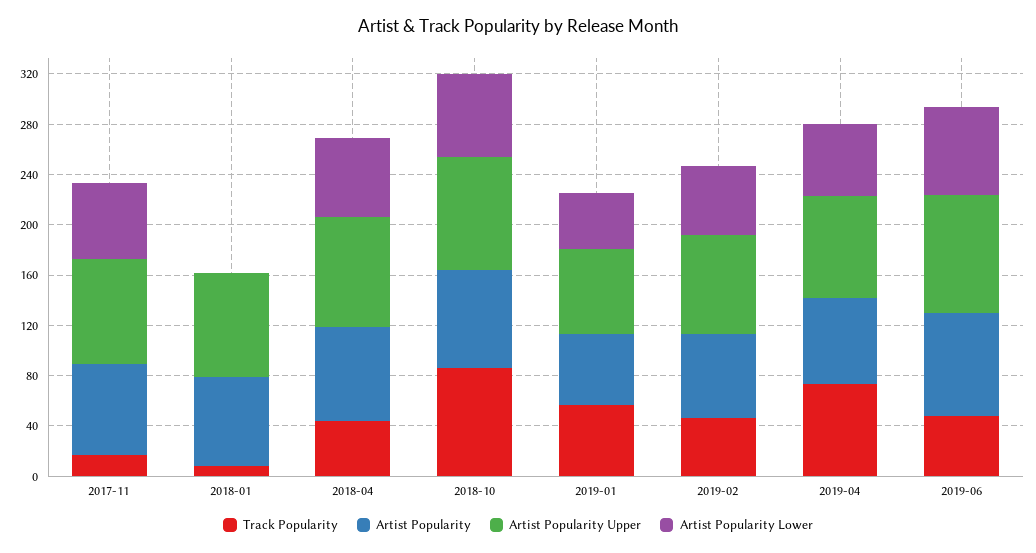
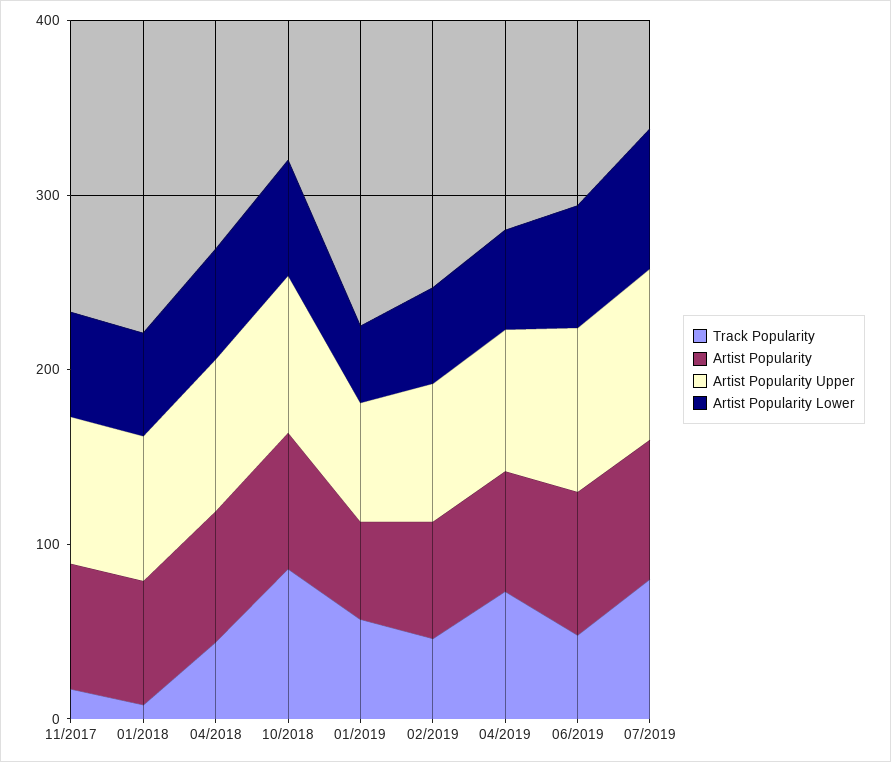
Artist Popularity Lower, 2018-01: 0 -> 60
Track Popularity, 07/2019: none -> 80
Artist Popularity, 07/2019: none -> 80
Artist Popularity Upper, 07/2019: none -> 100
Artist Popularity Lower, 07/2019: none -> 80

